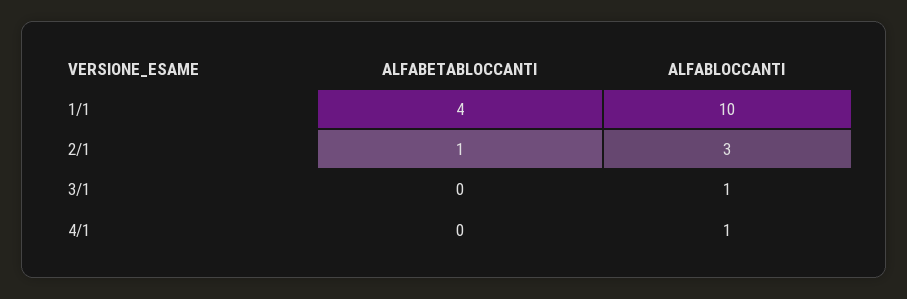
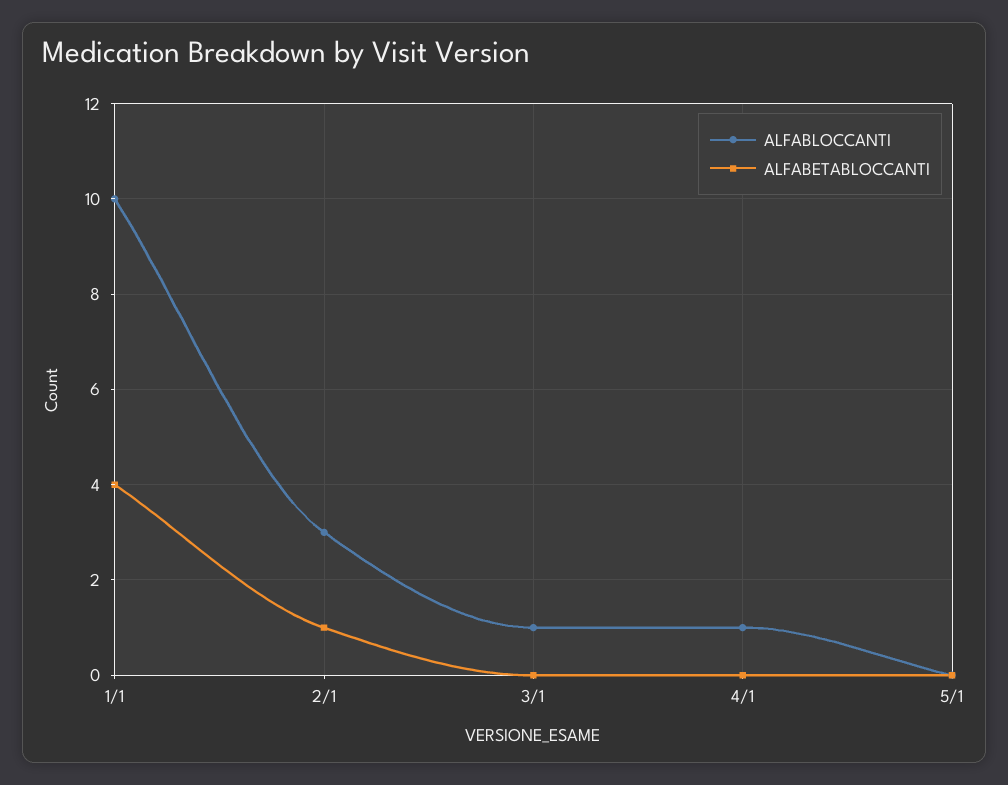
ALFABLOCCANTI, 5/1: none -> 0
ALFABETABLOCCANTI, 5/1: none -> 0

